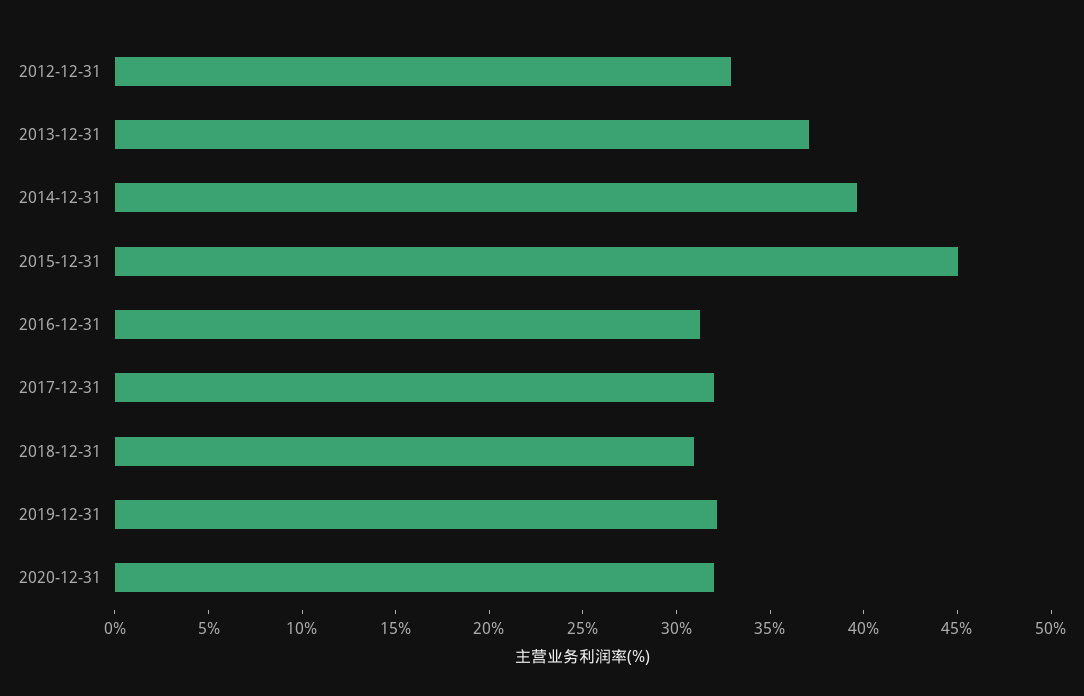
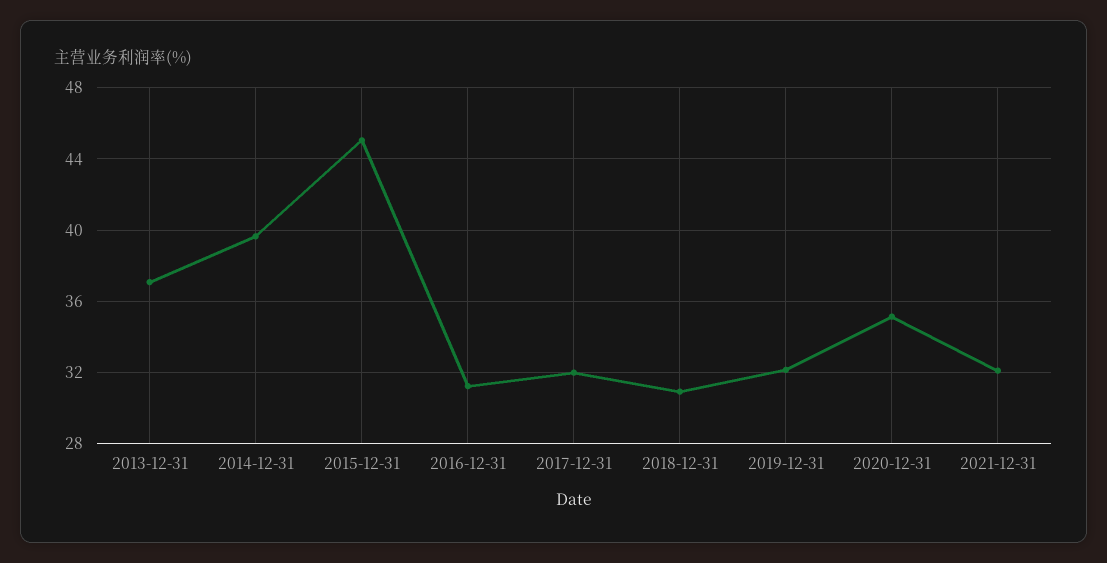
2012-12-31: 33 -> none
2020-12-31: 32 -> 35
2021-12-31: none -> 32

